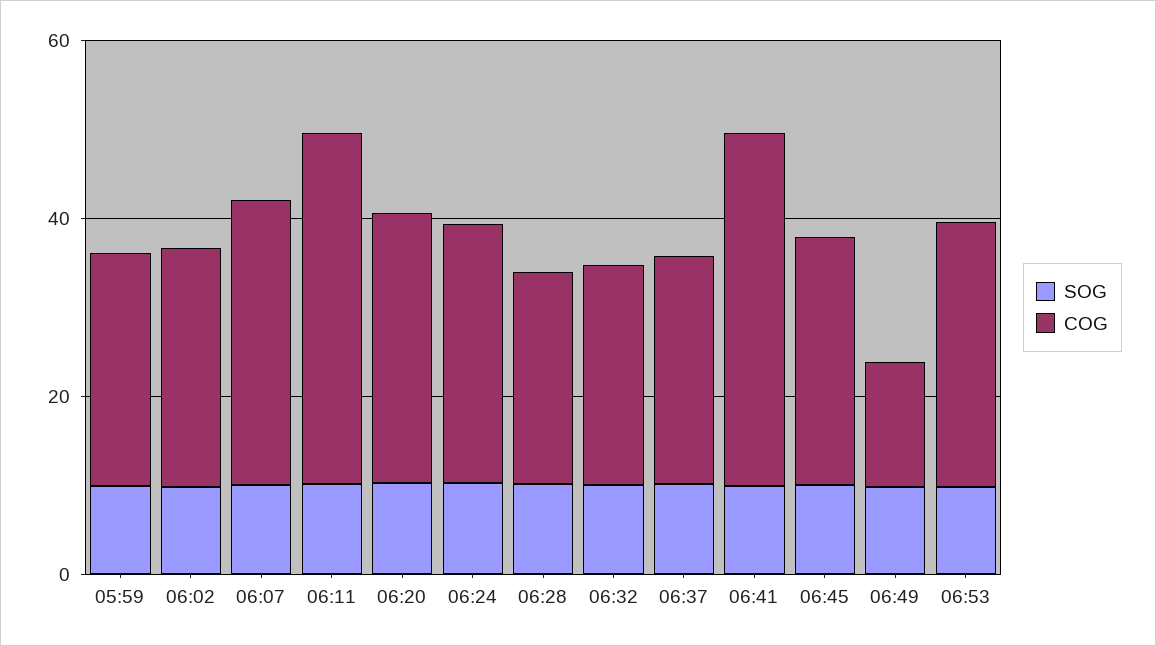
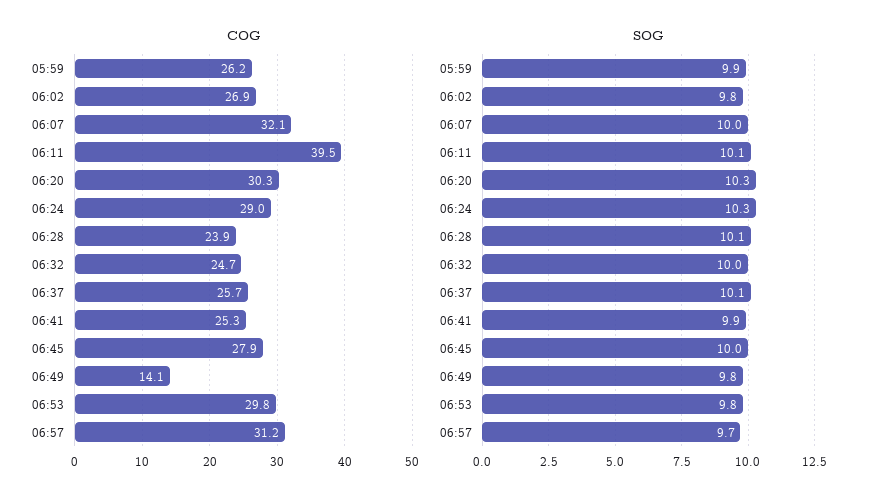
COG, 06:41: 40 -> 25.3
COG, 06:57: none -> 31.2
SOG, 06:57: none -> 9.7

